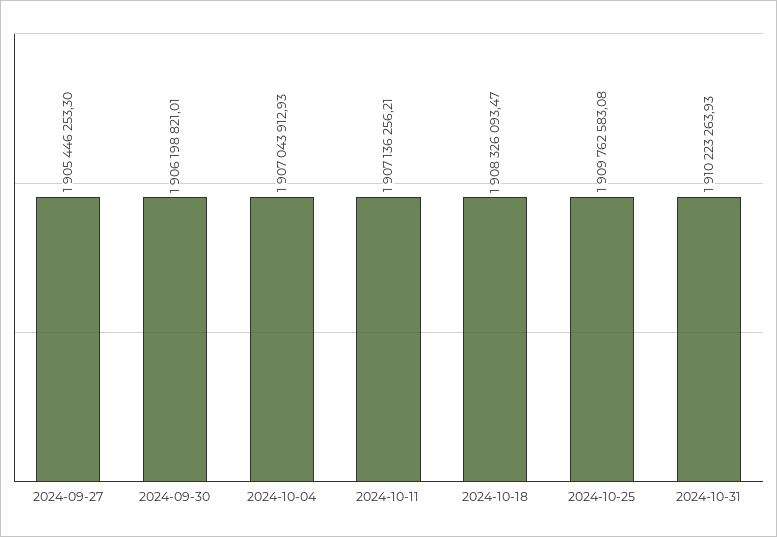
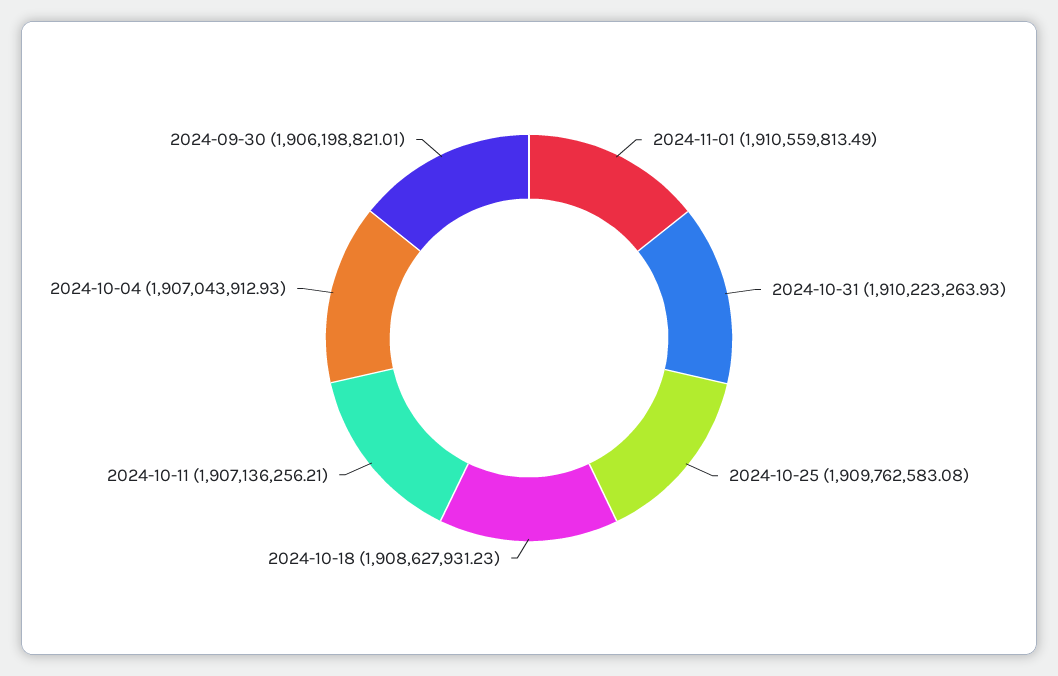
2024-09-27: 1905446253.3 -> none
2024-10-18: 1908326093.47 -> 1908627931.23
2024-11-01: none -> 1910559813.49

